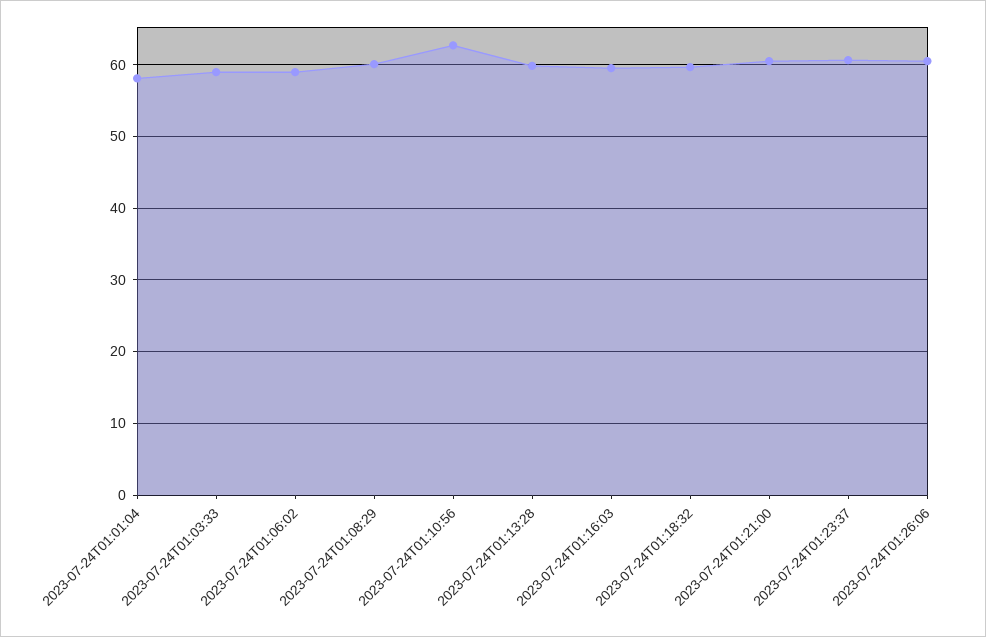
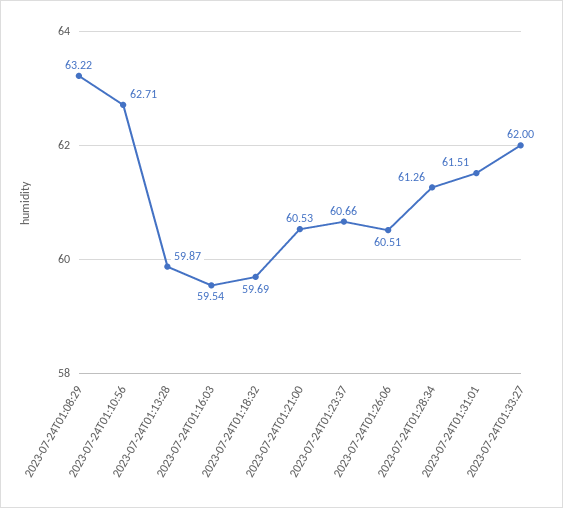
2023-07-24T01:01:04: 58 -> none
2023-07-24T01:03:33: 59 -> none
2023-07-24T01:06:02: 59 -> none
2023-07-24T01:08:29: 60 -> 63.22
2023-07-24T01:28:34: none -> 61.26
2023-07-24T01:31:01: none -> 61.51
2023-07-24T01:33:27: none -> 62

